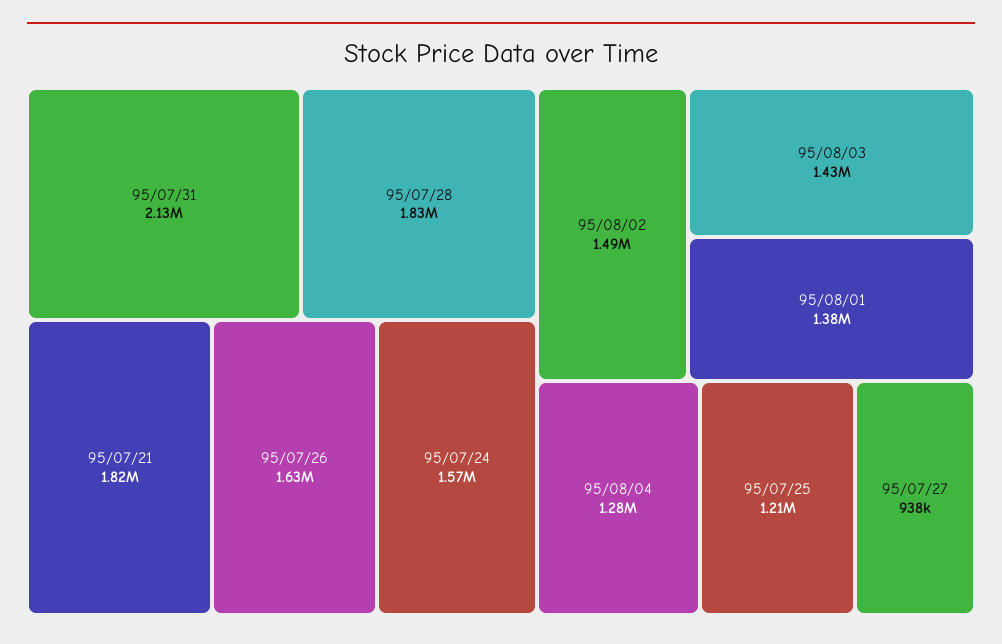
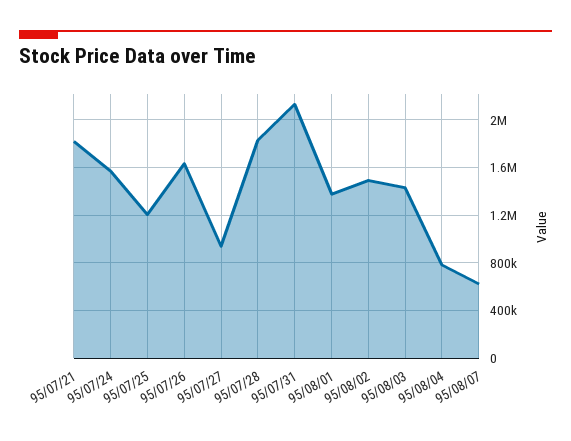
95/08/04: 1280000 -> 800000
95/08/07: none -> 600000

